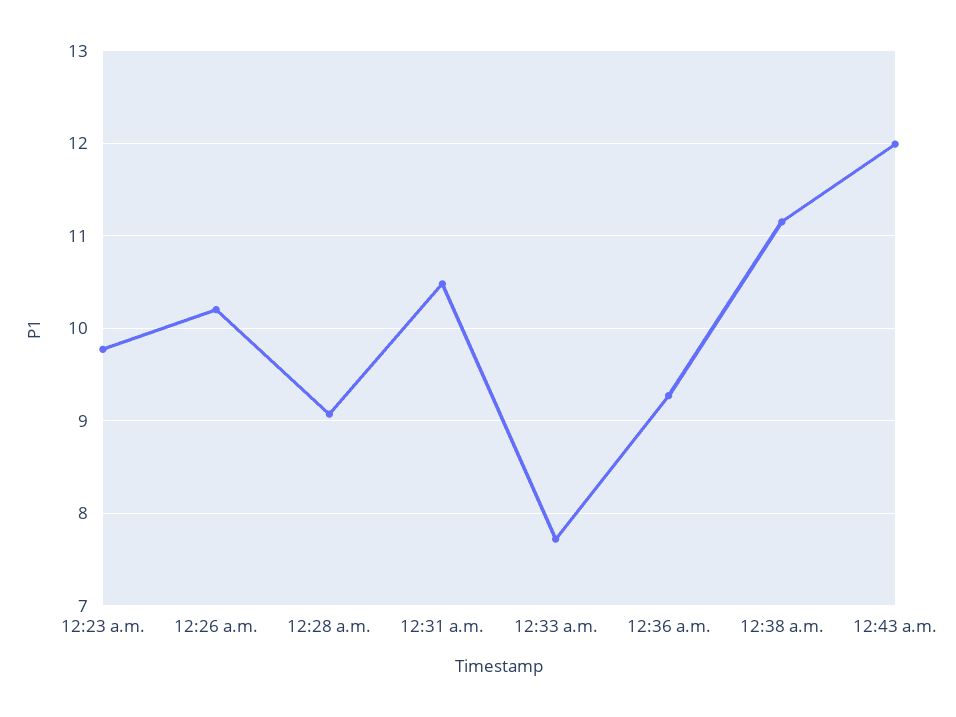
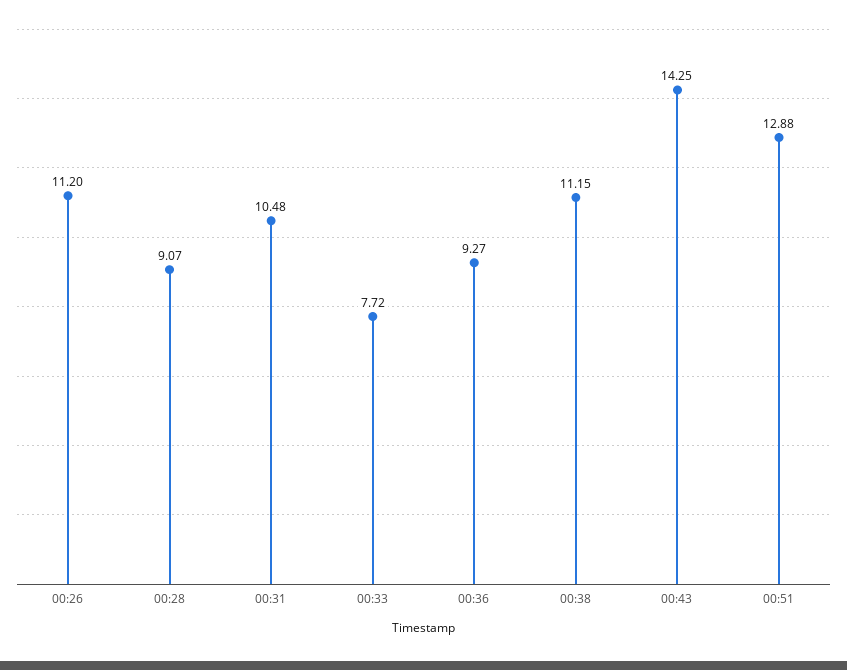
12:23 a.m.: 9.8 -> none
12:26 a.m.: 10.2 -> 11.2
12:43 a.m.: 12 -> 14.25
00:51: none -> 12.88

